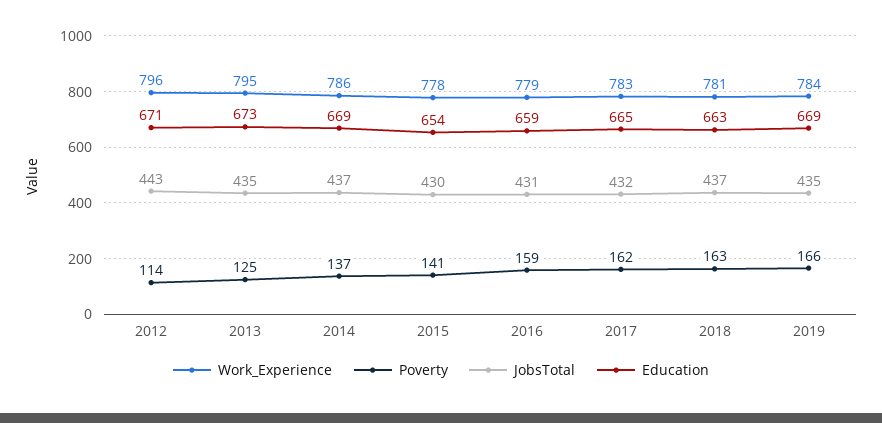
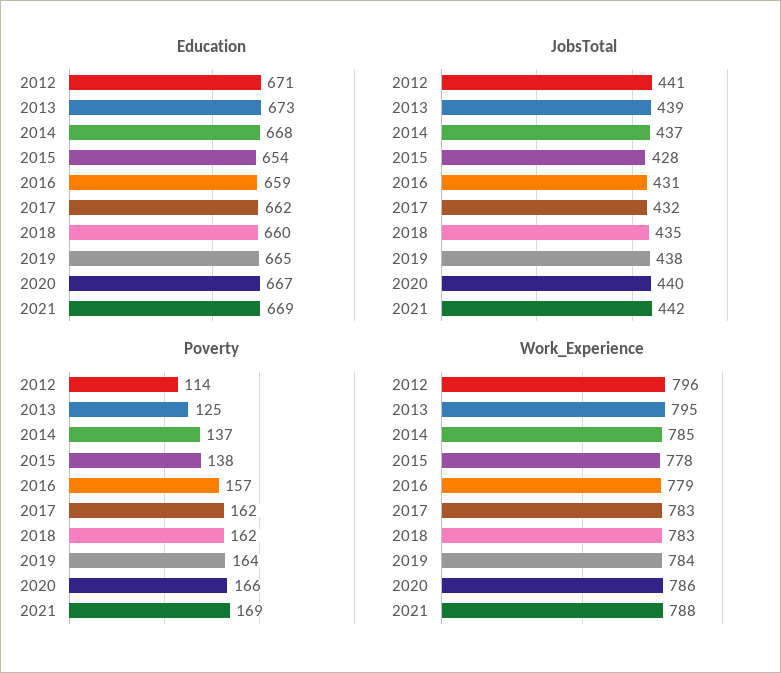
JobsTotal, 2012: 443 -> 441
JobsTotal, 2013: 435 -> 439
Work_Experience, 2014: 786 -> 785
Education, 2014: 669 -> 668
Poverty, 2015: 141 -> 138
JobsTotal, 2015: 430 -> 428
Poverty, 2016: 159 -> 157
Education, 2017: 665 -> 662
Work_Experience, 2018: 781 -> 783
Poverty, 2018: 163 -> 162
JobsTotal, 2018: 437 -> 435
Education, 2018: 663 -> 660
Poverty, 2019: 166 -> 164
JobsTotal, 2019: 435 -> 438
Education, 2019: 669 -> 665
Education, 2020: none -> 667
Education, 2021: none -> 669
JobsTotal, 2020: none -> 440
JobsTotal, 2021: none -> 442
Poverty, 2020: none -> 166
Poverty, 2021: none -> 169
Work_Experience, 2020: none -> 786
Work_Experience, 2021: none -> 788

